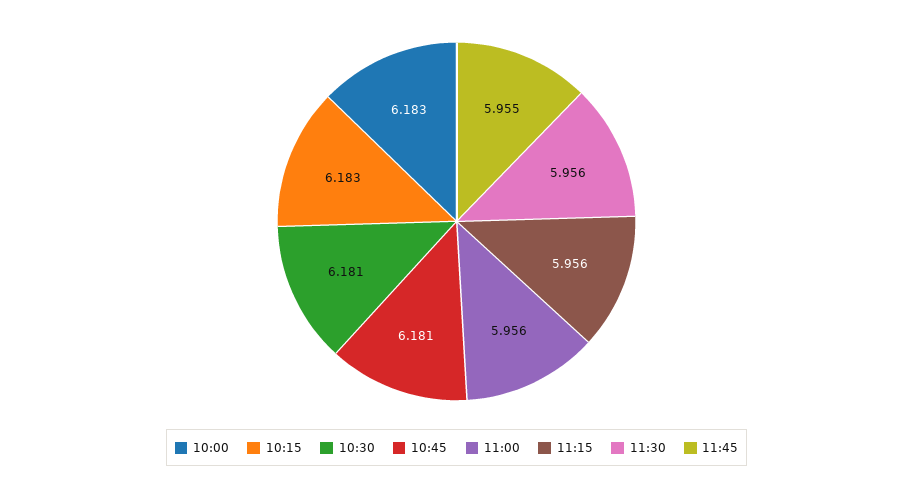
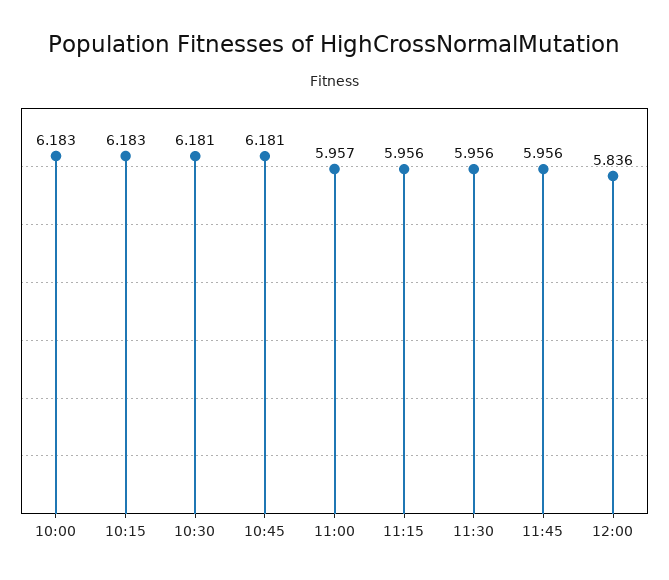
11:00: 5.956 -> 5.957
11:45: 5.955 -> 5.956
12:00: none -> 5.836

